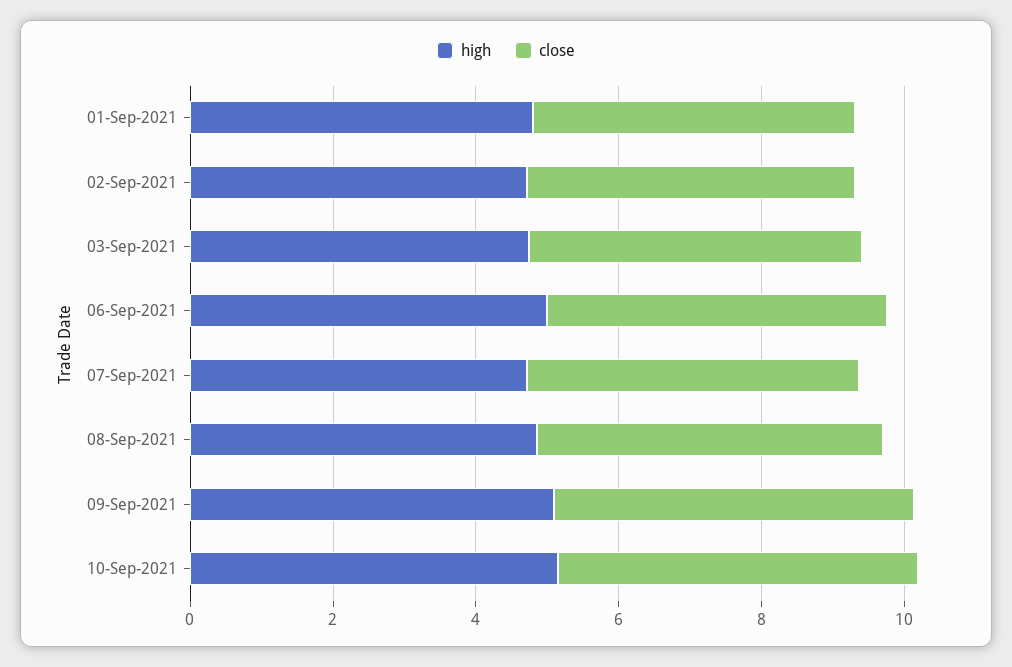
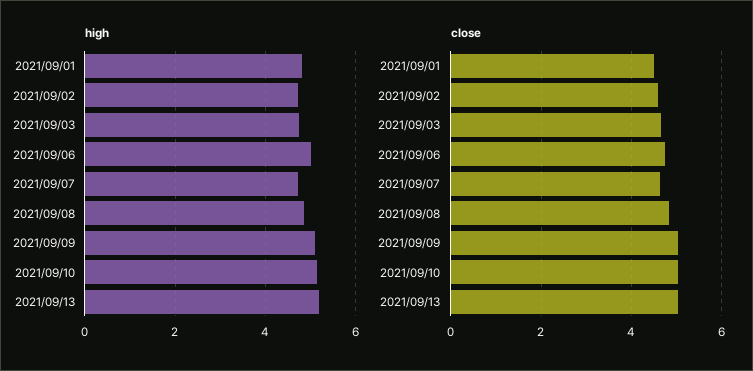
high, 2021/09/13: none -> 5.2
close, 2021/09/13: none -> 5

